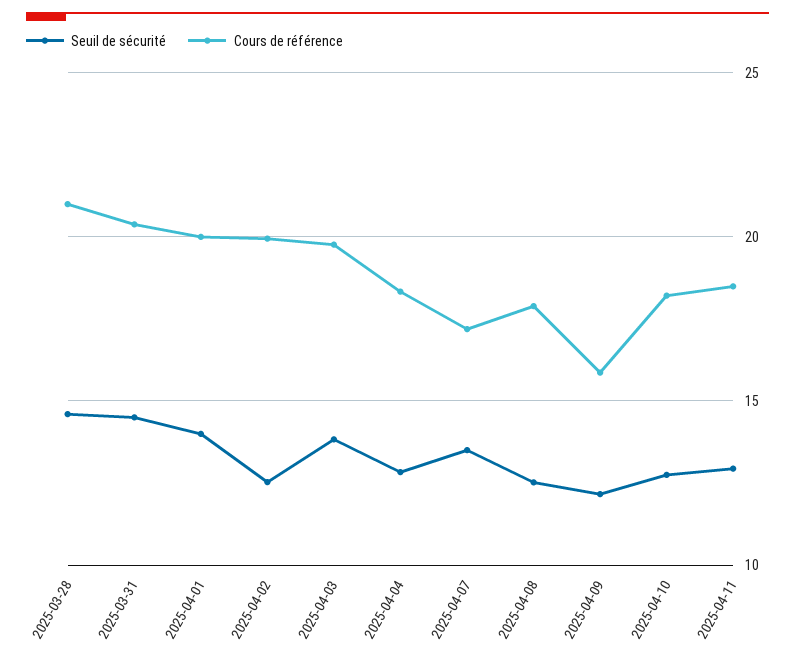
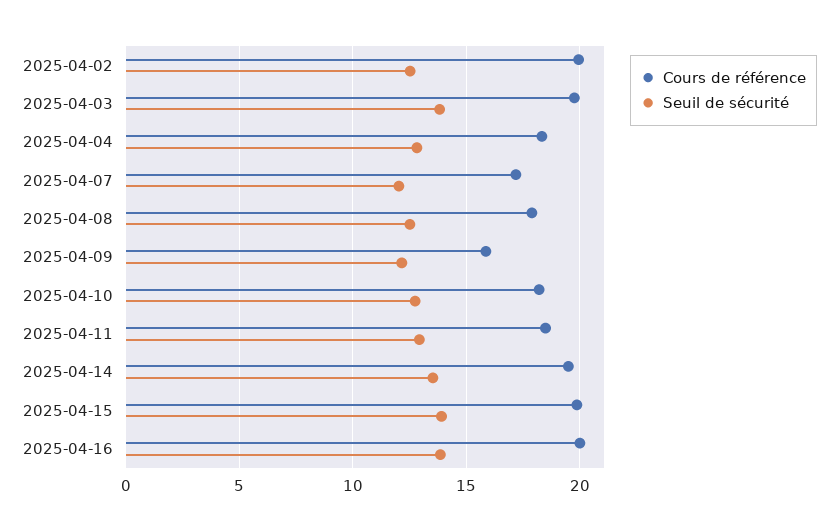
Seuil de sécurité, 2025-03-28: 14.5 -> none
Cours de référence, 2025-03-28: 21 -> none
Seuil de sécurité, 2025-03-31: 14.5 -> none
Cours de référence, 2025-03-31: 20.5 -> none
Seuil de sécurité, 2025-04-01: 14 -> none
Cours de référence, 2025-04-01: 20 -> none
Seuil de sécurité, 2025-04-07: 13.5 -> 12
Cours de référence, 2025-04-14: none -> 19.5
Seuil de sécurité, 2025-04-14: none -> 13.5
Cours de référence, 2025-04-15: none -> 20
Seuil de sécurité, 2025-04-15: none -> 14
Cours de référence, 2025-04-16: none -> 20
Seuil de sécurité, 2025-04-16: none -> 14

